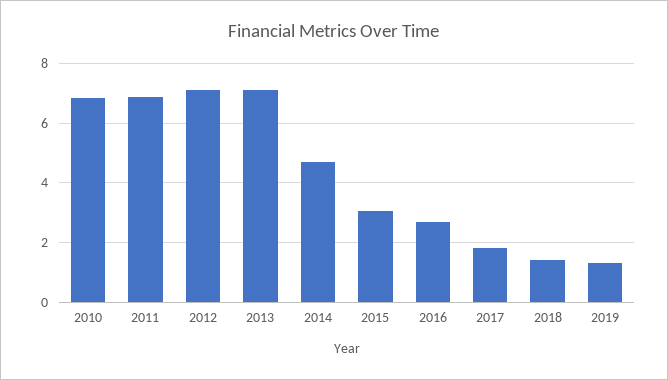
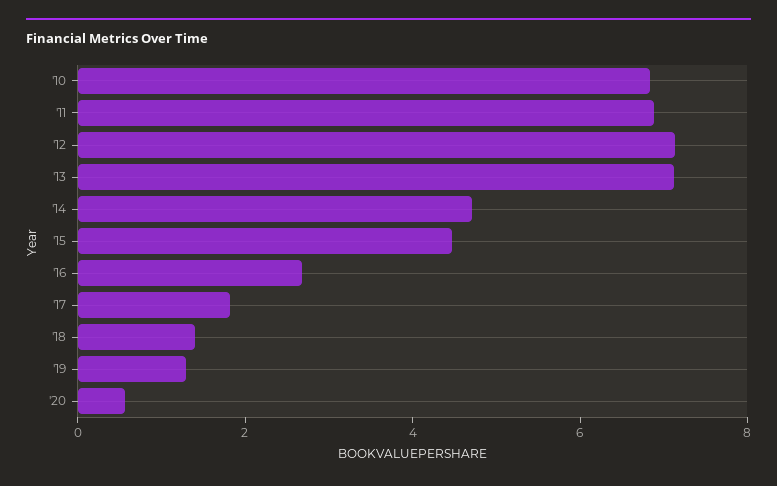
2015: 3 -> 4.5
'20: none -> 0.5

